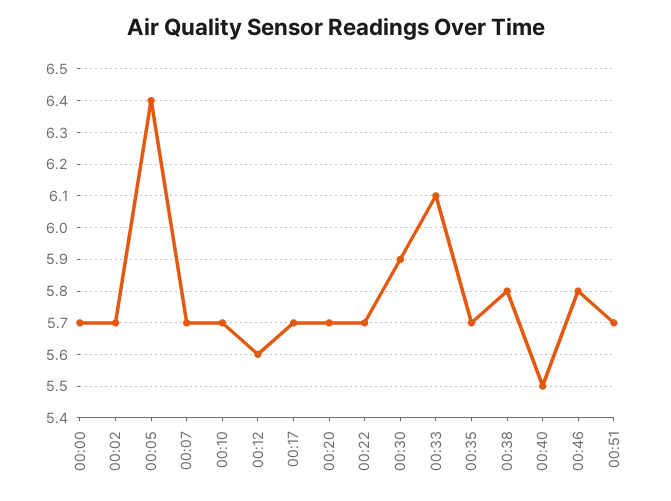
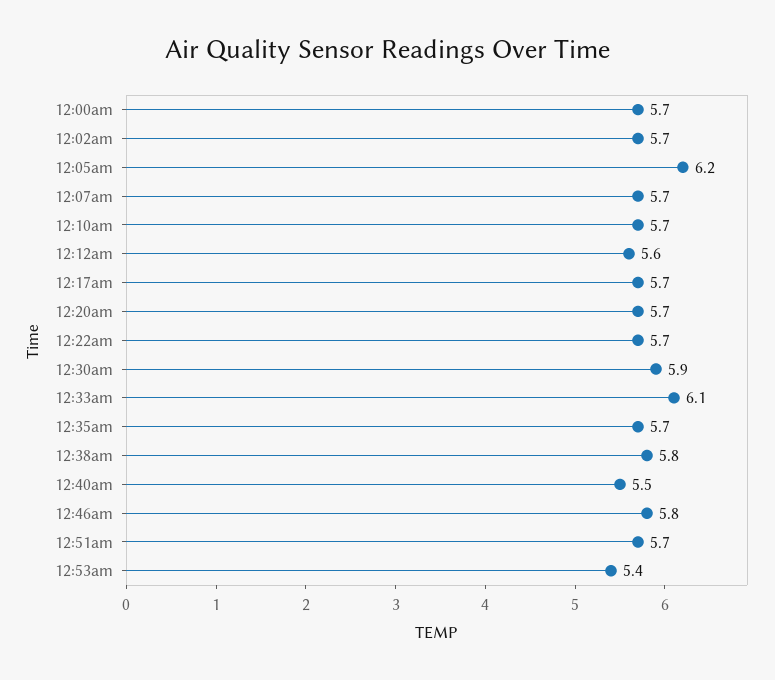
00:05: 6.4 -> 6.2
12:53am: none -> 5.4

